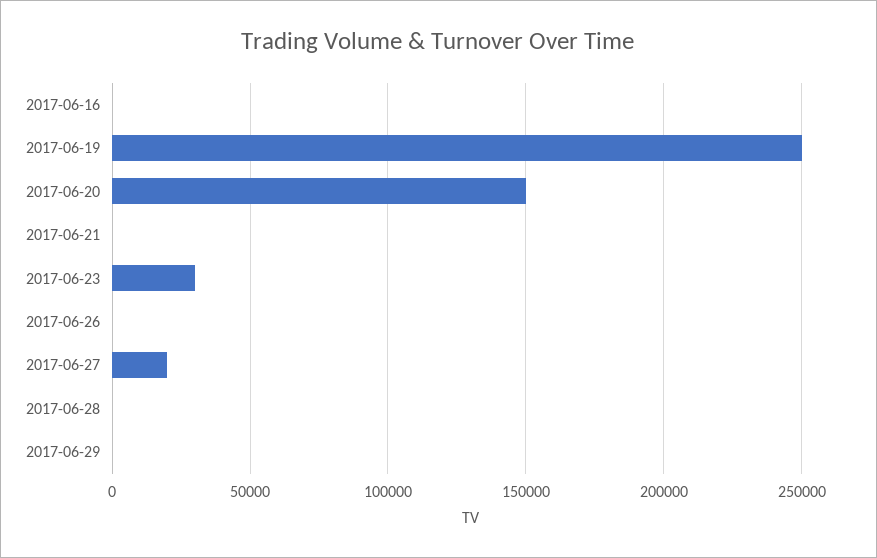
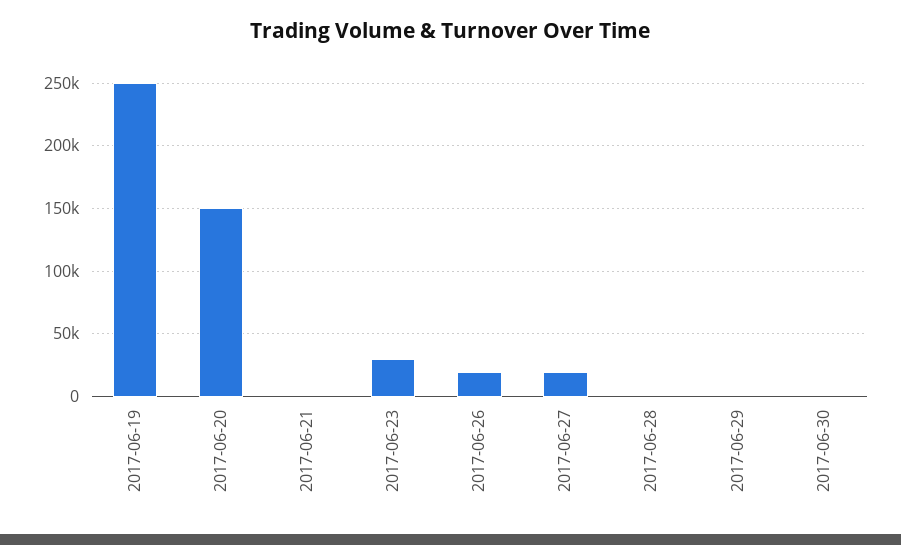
2017-06-16: 0 -> none
2017-06-26: 0 -> 20000
2017-06-30: none -> 0

